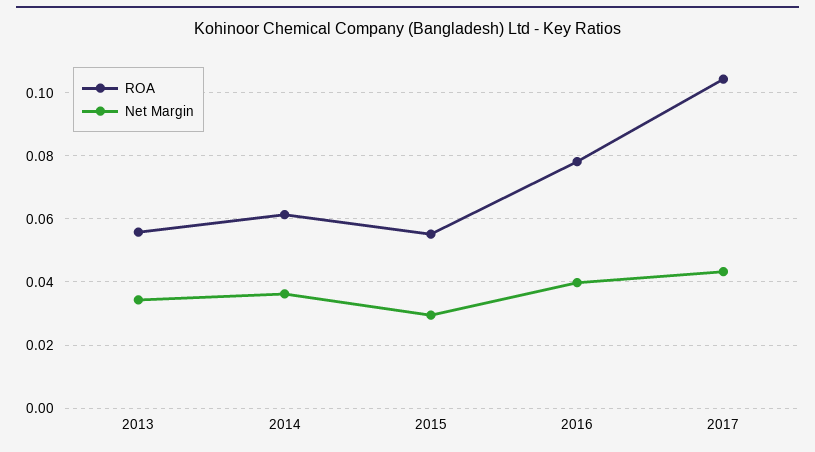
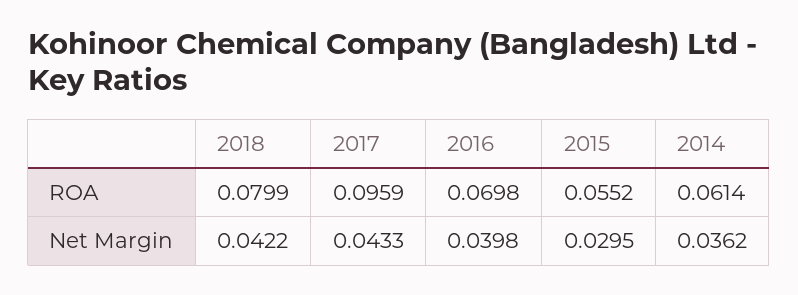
ROA, 2013: 0.056 -> none
Net Margin, 2013: 0.034 -> none
ROA, 2016: 0.078 -> 0.0698
ROA, 2017: 0.104 -> 0.0959
ROA, 2018: none -> 0.0799
Net Margin, 2018: none -> 0.0422

